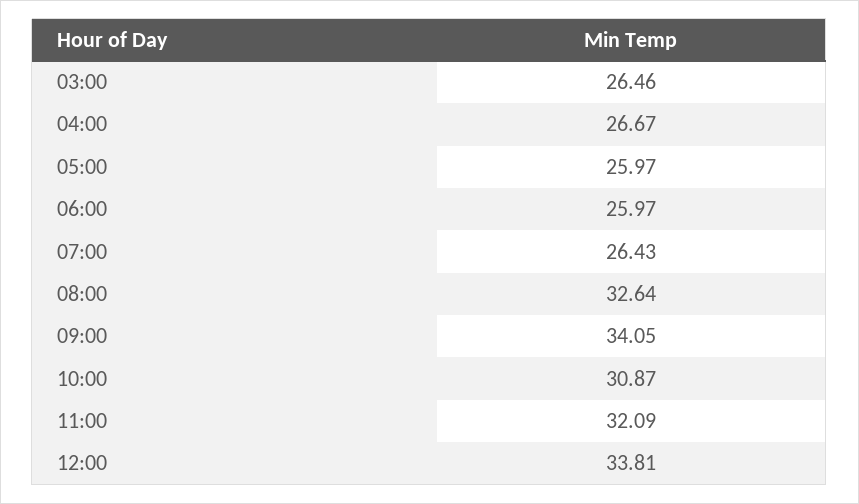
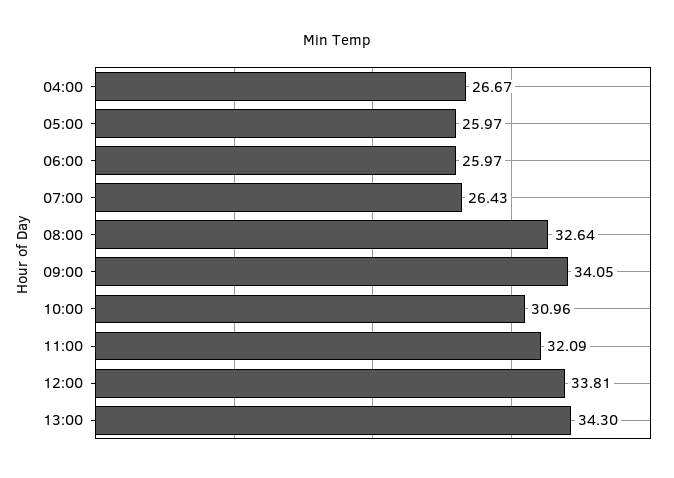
03:00: 26.46 -> none
10:00: 30.87 -> 30.96
13:00: none -> 34.3

